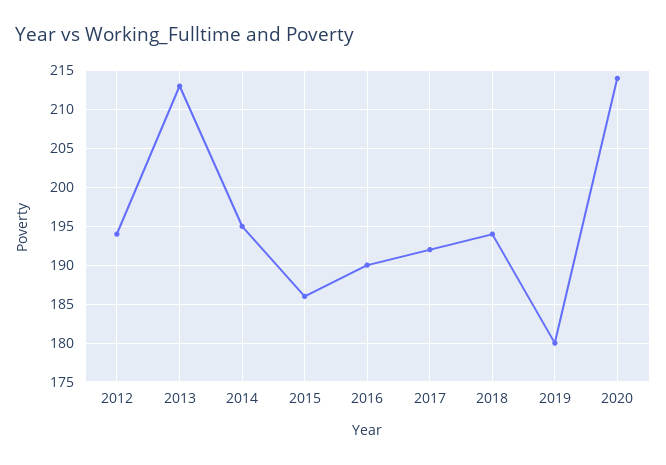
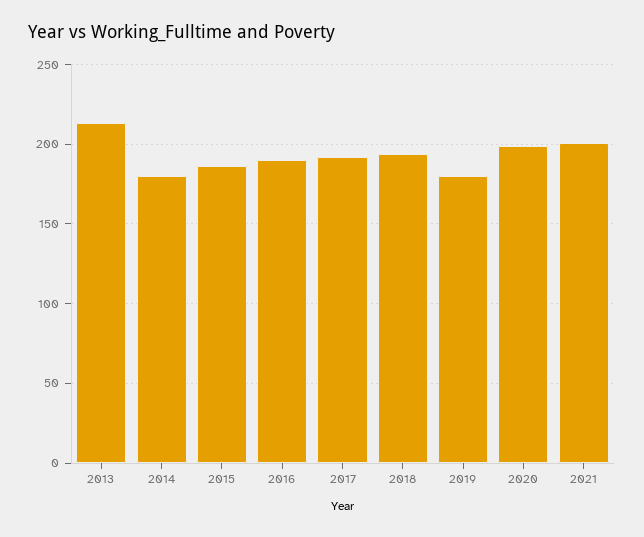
2012: 194 -> none
2014: 195 -> 180
2020: 214 -> 200
2021: none -> 200

